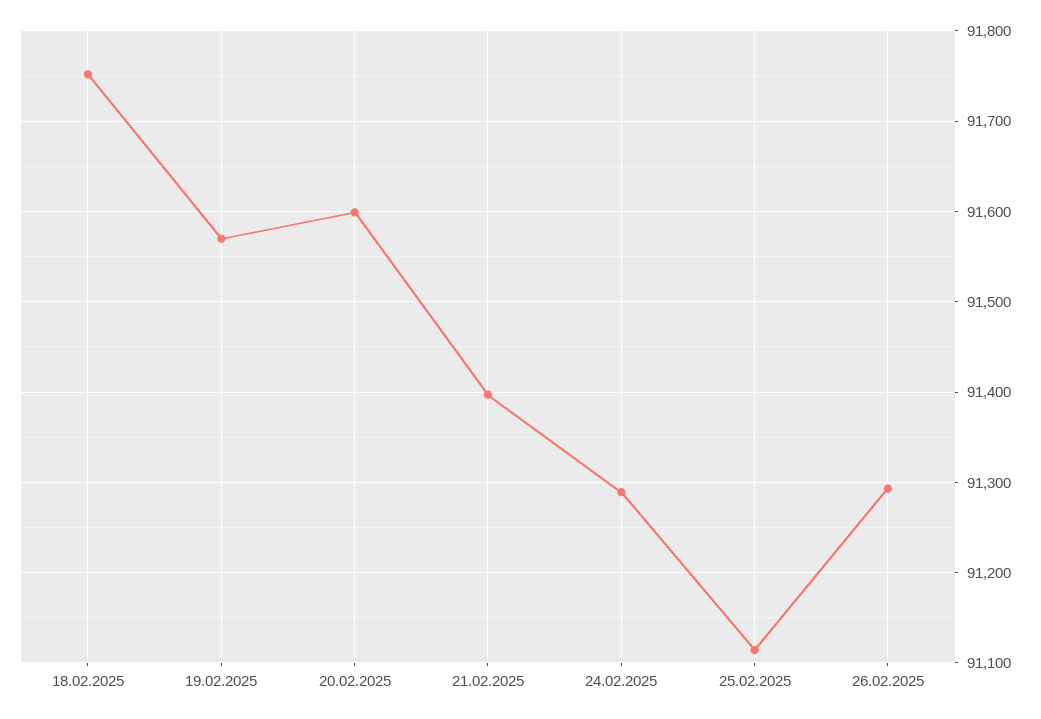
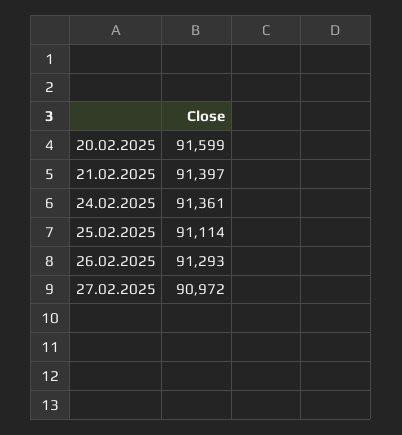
18.02.2025: 91750 -> none
19.02.2025: 91570 -> none
24.02.2025: 91290 -> 91361
27.02.2025: none -> 90972

